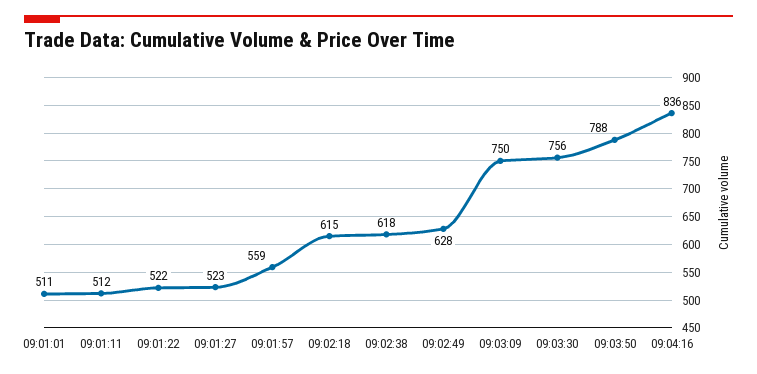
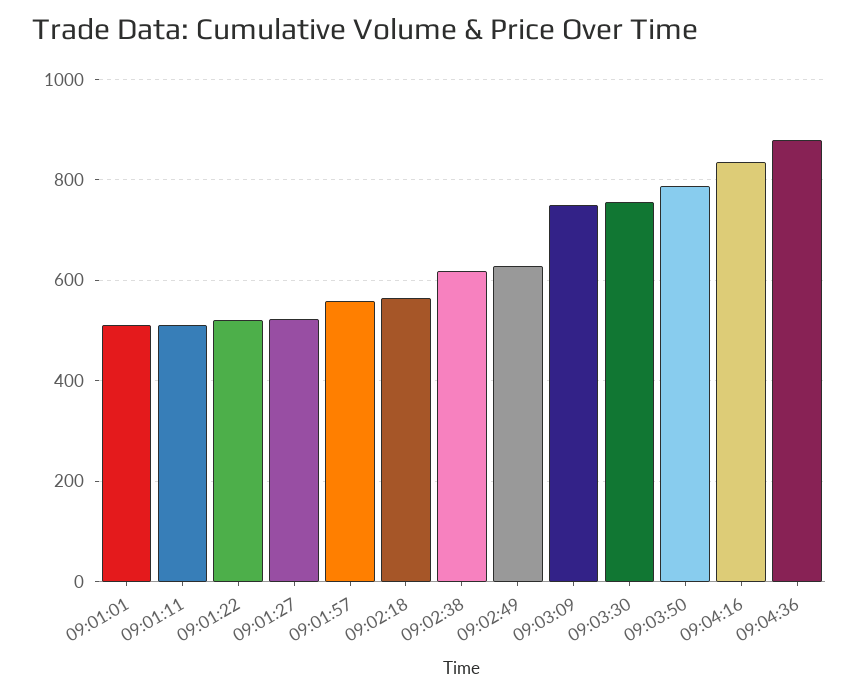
09:02:18: 615 -> 560
09:04:36: none -> 880

